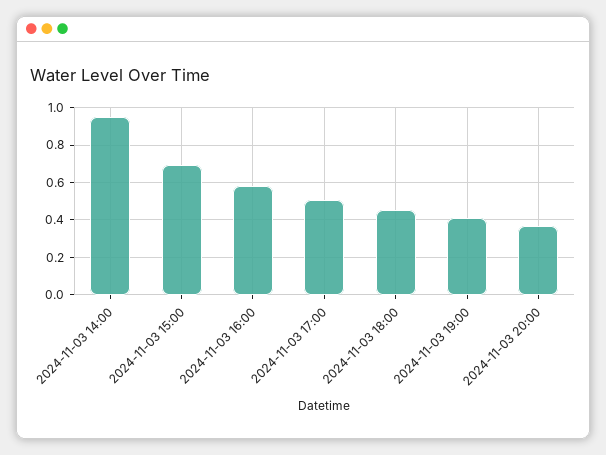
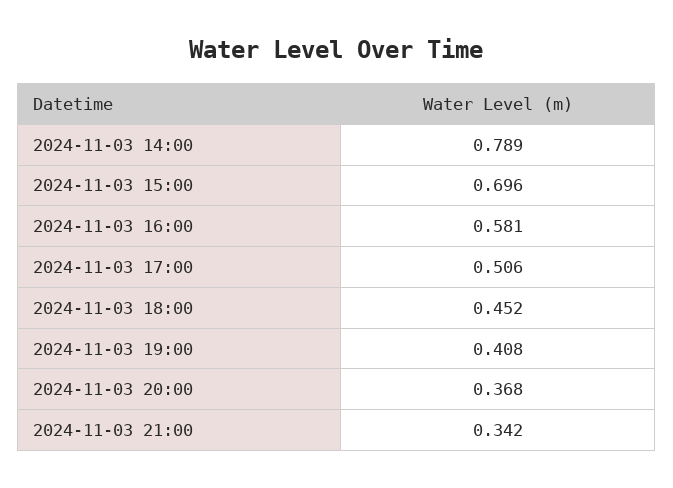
2024-11-03 14:00: 0.95 -> 0.789
2024-11-03 21:00: none -> 0.342

